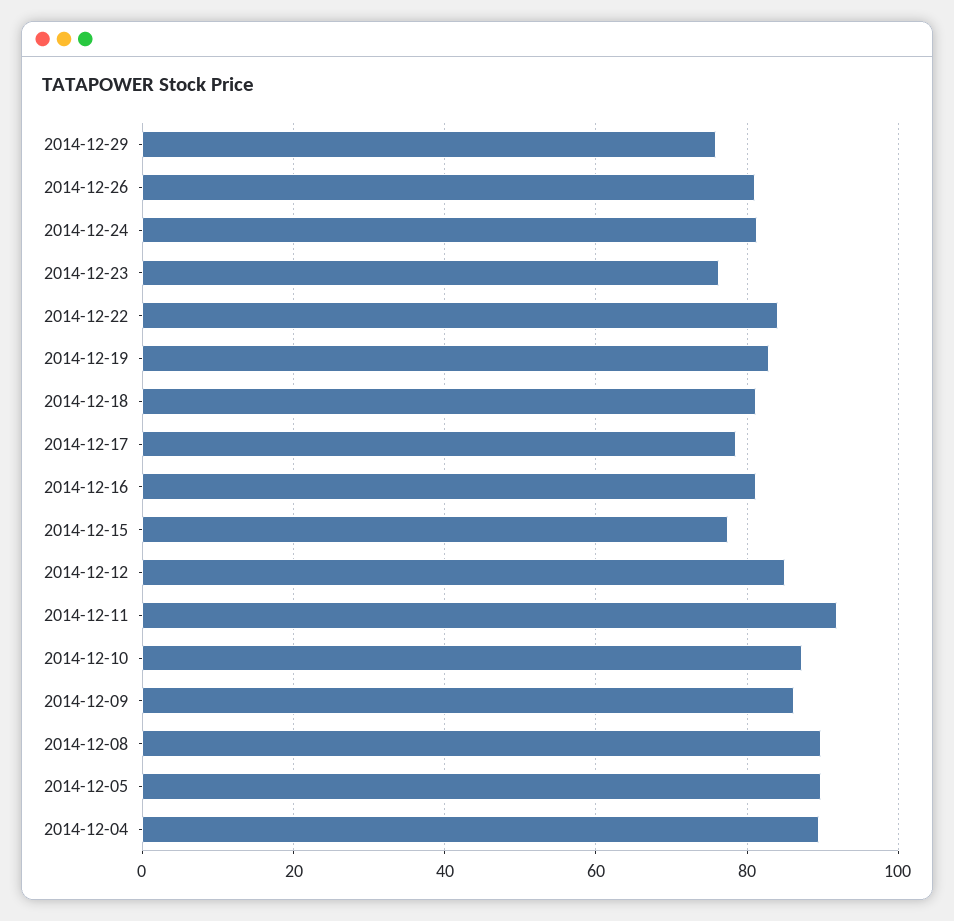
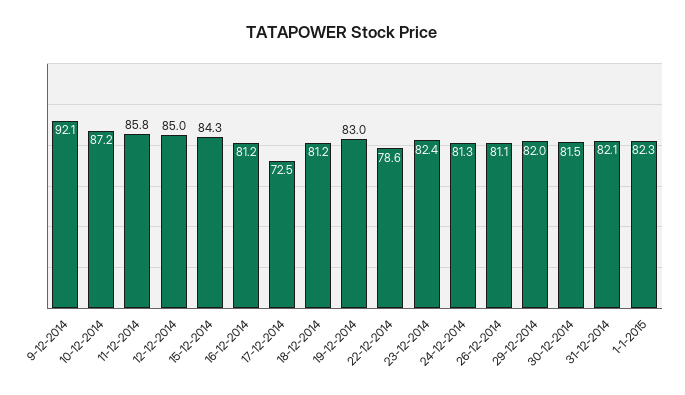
2014-12-29: 76 -> 82
2014-12-23: 76 -> 82.4
2014-12-22: 84 -> 78.6
2014-12-17: 78 -> 72.5
2014-12-15: 78 -> 84.3
2014-12-11: 92 -> 85.8
2014-12-09: 86 -> 92.1
2014-12-08: 90 -> none
2014-12-05: 90 -> none
2014-12-04: 90 -> none
30-12-2014: none -> 81.5
31-12-2014: none -> 82.1
1-1-2015: none -> 82.3

